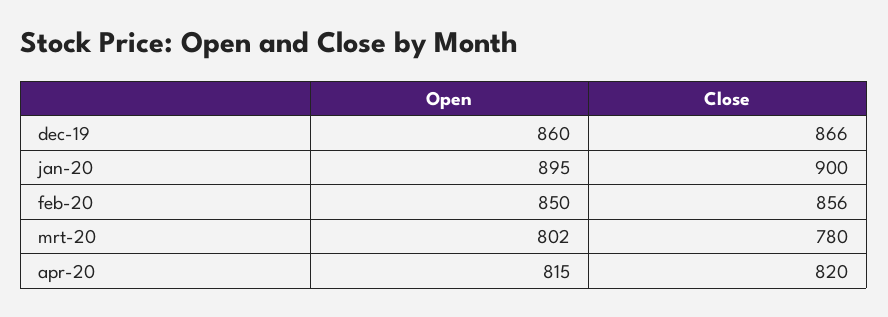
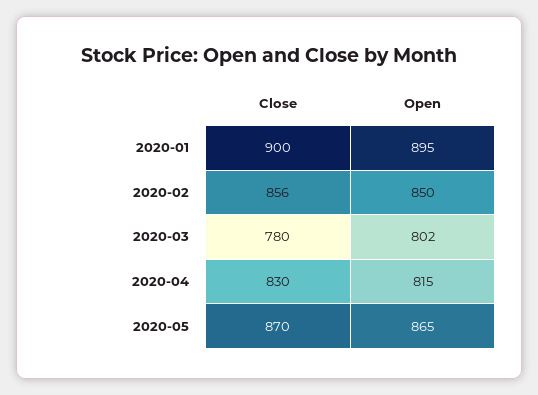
Open, dec-19: 860 -> none
Close, dec-19: 866 -> none
Close, apr-20: 820 -> 830
Close, 2020-05: none -> 870
Open, 2020-05: none -> 865

